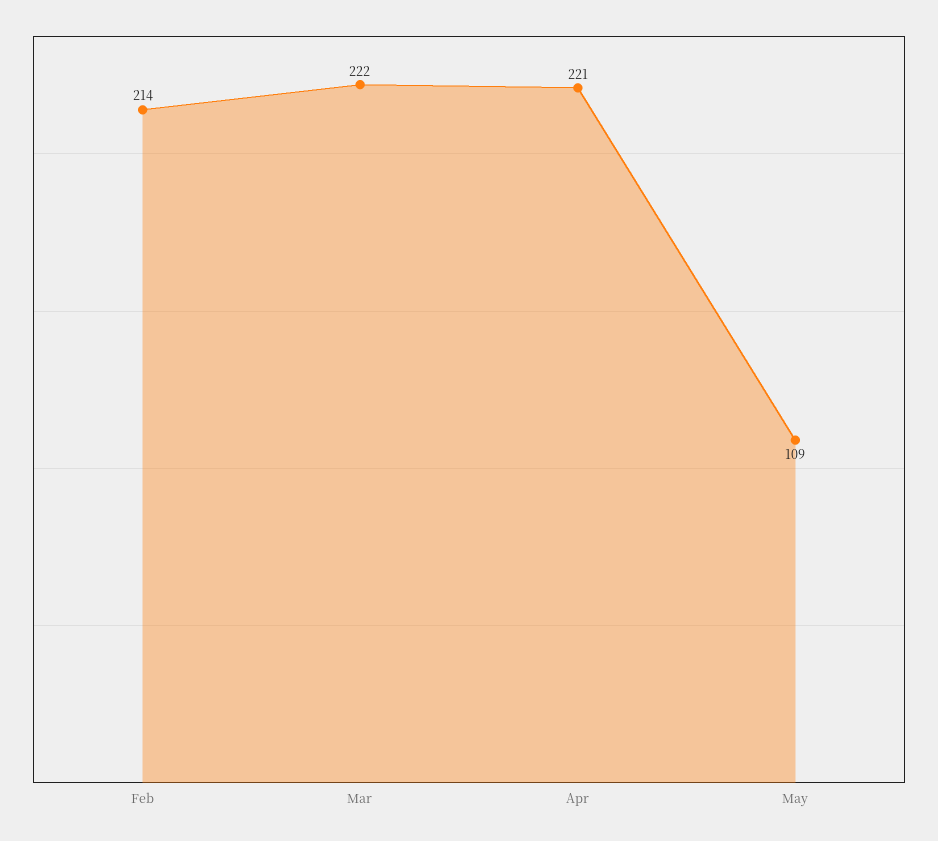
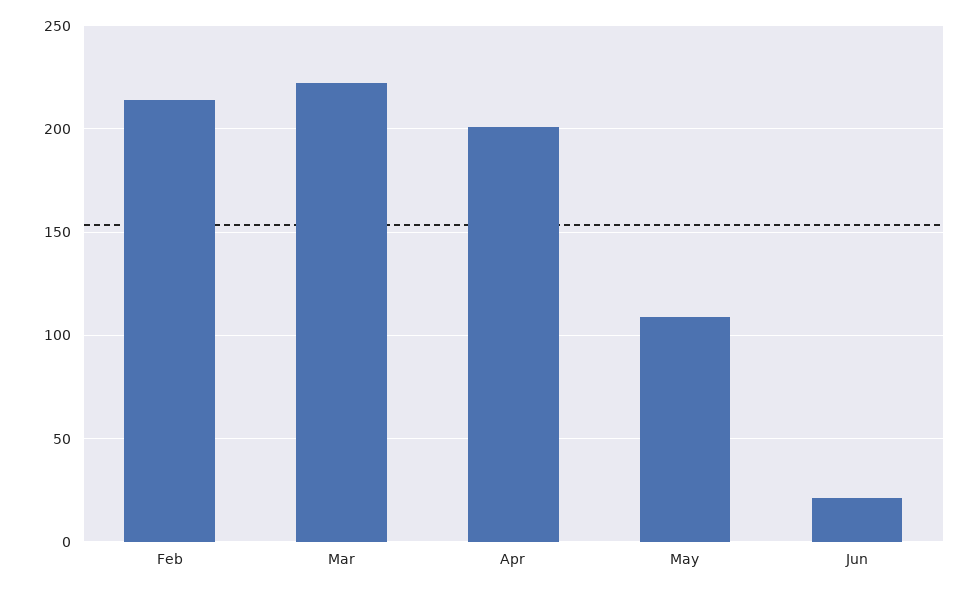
Apr: 221 -> 200
Jun: none -> 20

